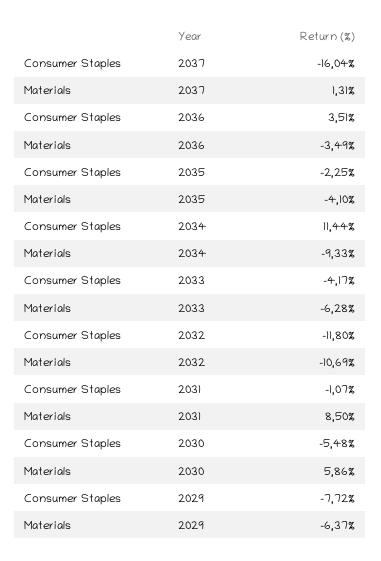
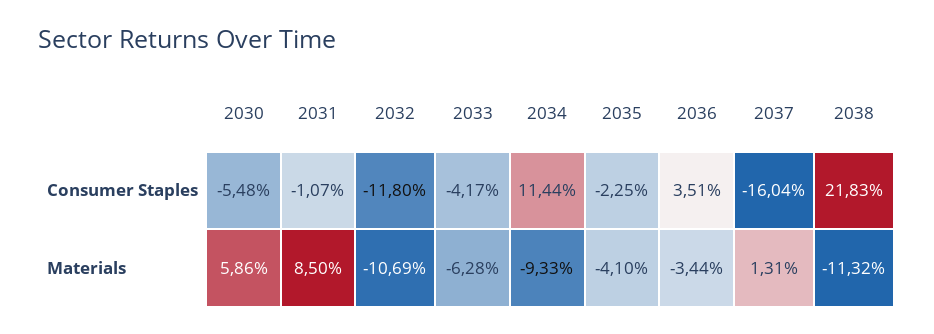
Materials, 2036: -3.49 -> -3.44
Consumer Staples, 2029: -7.72 -> none
Materials, 2029: -6.37 -> none
Consumer Staples, 2038: none -> 21.83
Materials, 2038: none -> -11.32

